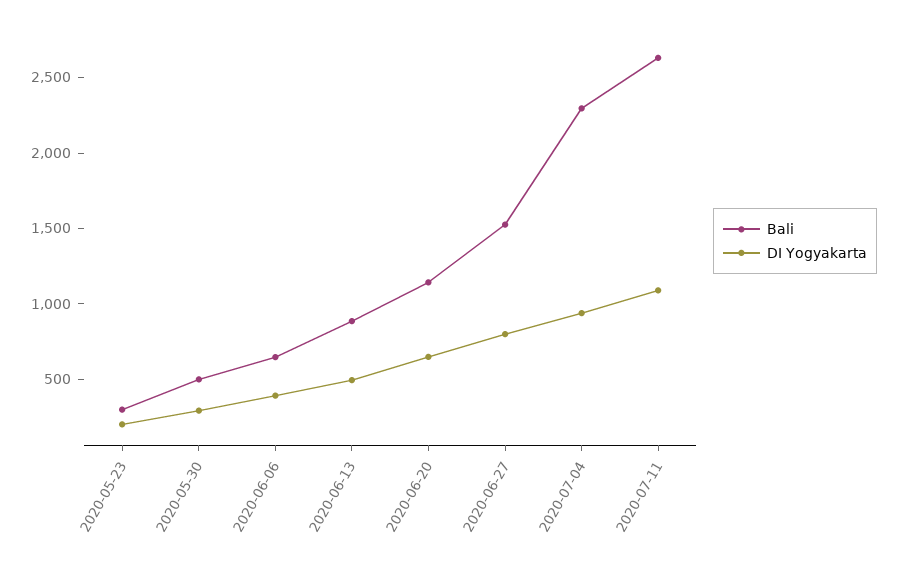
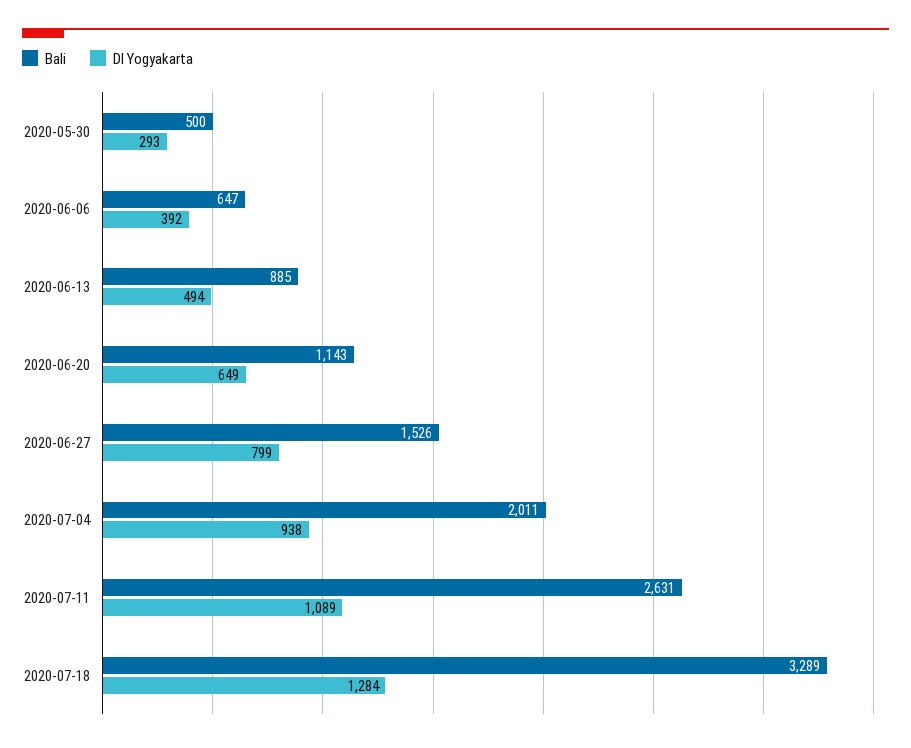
Bali, 2020-05-23: 300 -> none
DI Yogyakarta, 2020-05-23: 200 -> none
Bali, 2020-07-04: 2300 -> 2011
Bali, 2020-07-18: none -> 3289
DI Yogyakarta, 2020-07-18: none -> 1284

